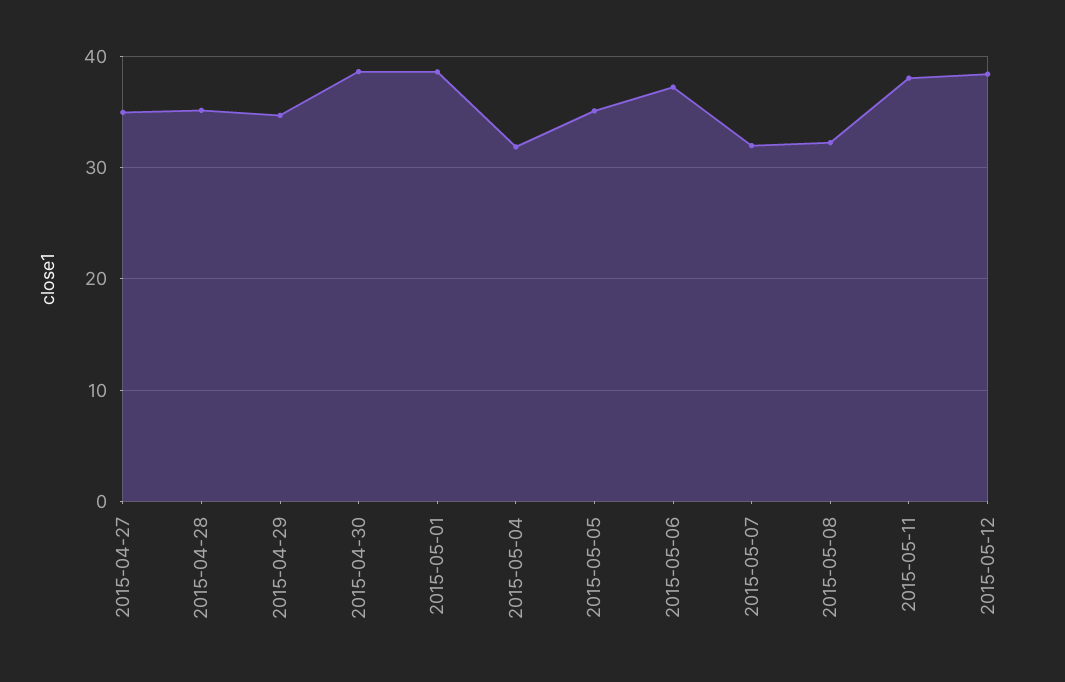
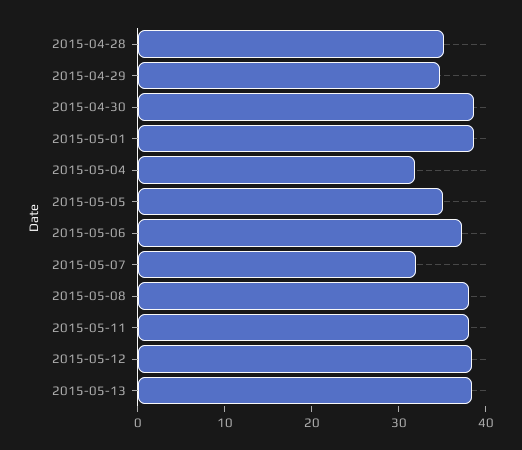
2015-04-27: 35 -> none
2015-05-08: 32 -> 38
2015-05-13: none -> 38

